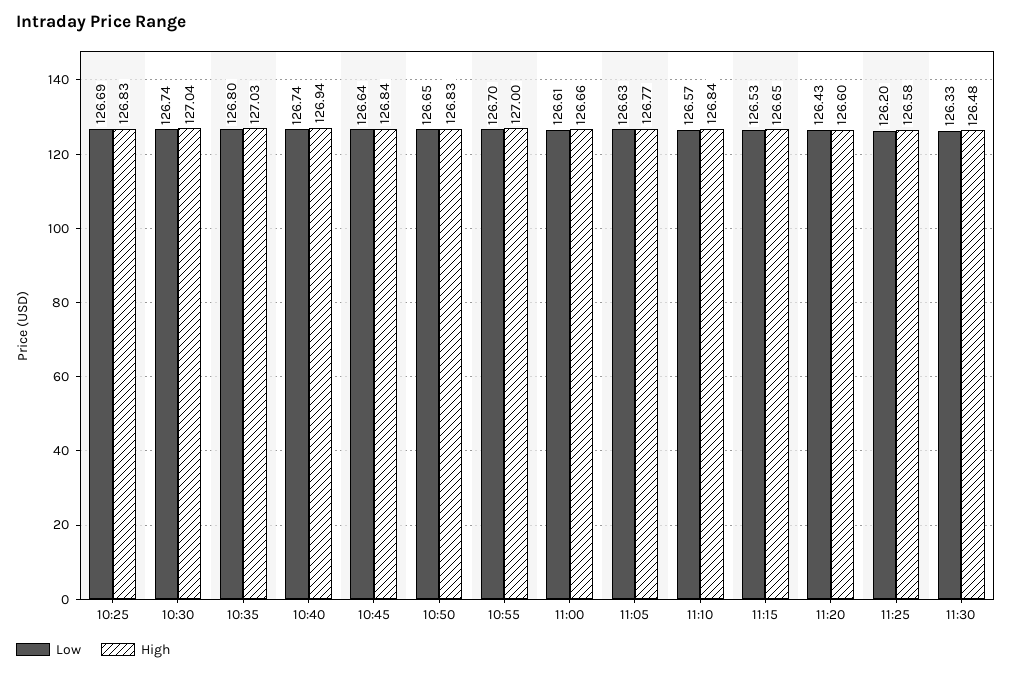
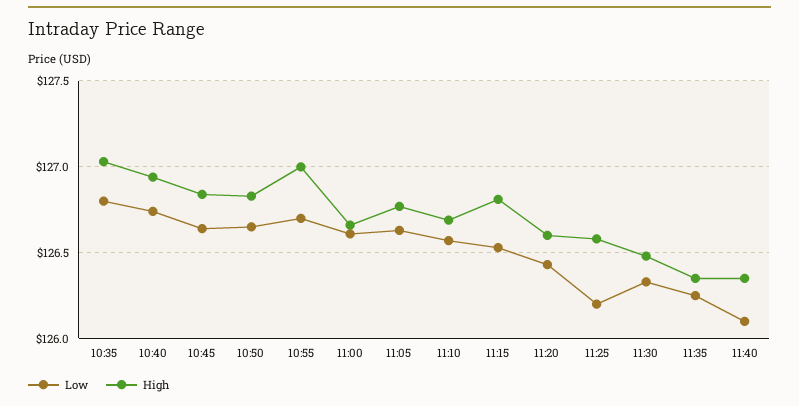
Low, 10:25: 126.69 -> none
High, 10:25: 126.83 -> none
Low, 10:30: 126.74 -> none
High, 10:30: 127.04 -> none
High, 11:10: 126.84 -> 126.7
High, 11:15: 126.65 -> 126.8
Low, 11:35: none -> 126.25
High, 11:35: none -> 126.35
Low, 11:40: none -> 126.1
High, 11:40: none -> 126.35

